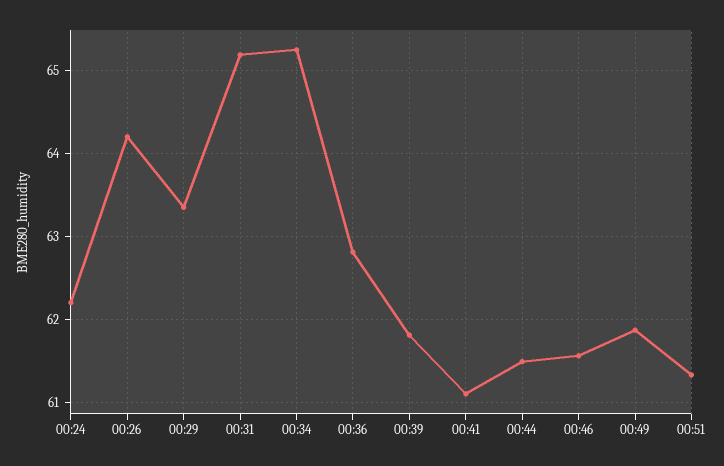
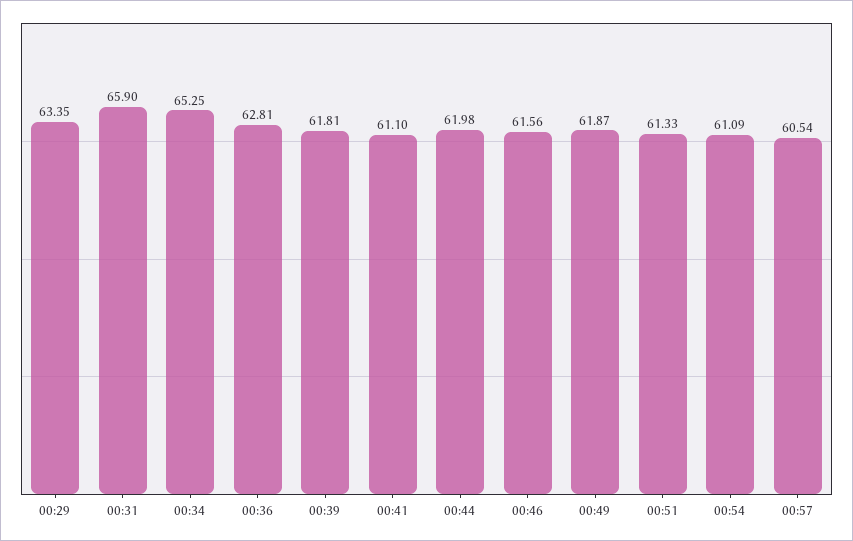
00:24: 62.2 -> none
00:26: 64.2 -> none
00:31: 65.2 -> 65.9
00:44: 61.5 -> 61.98
00:54: none -> 61.09
00:57: none -> 60.54

